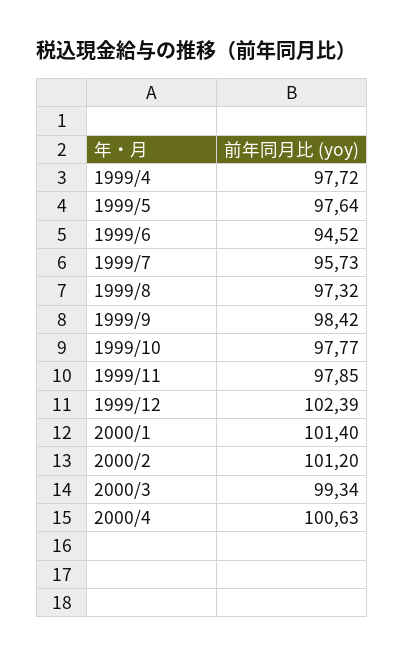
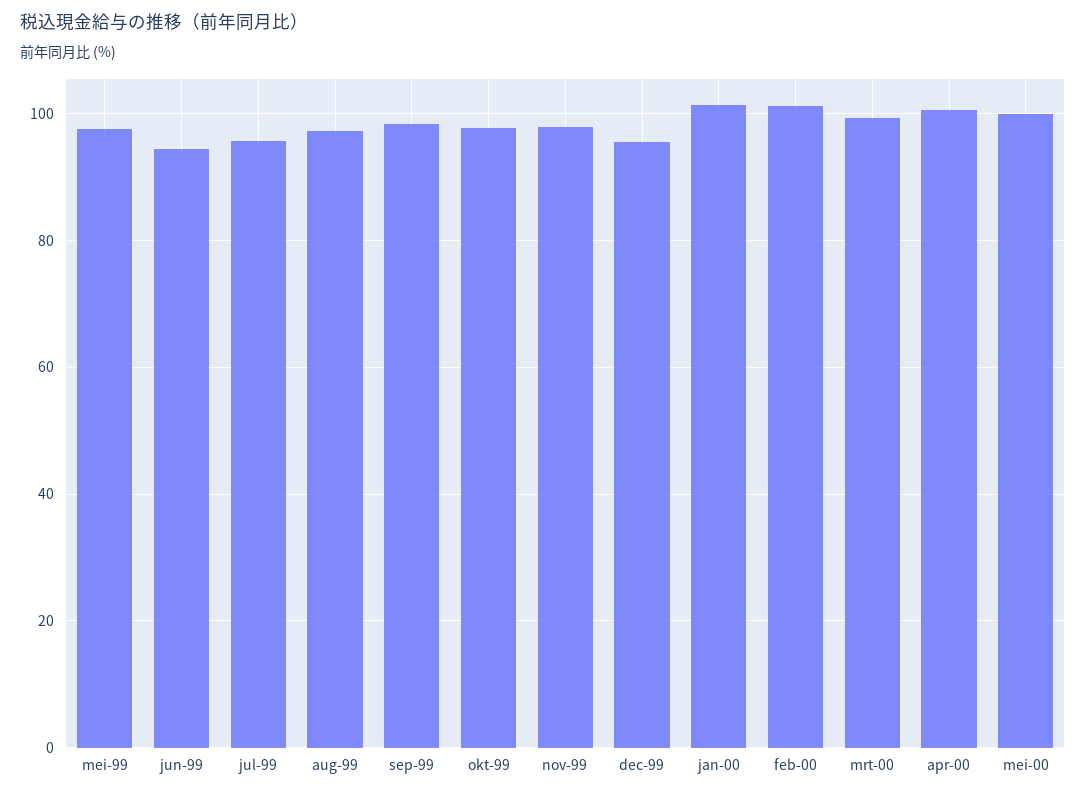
1999/4: 97.72 -> none
1999/12: 102.39 -> 96
mei-00: none -> 100

